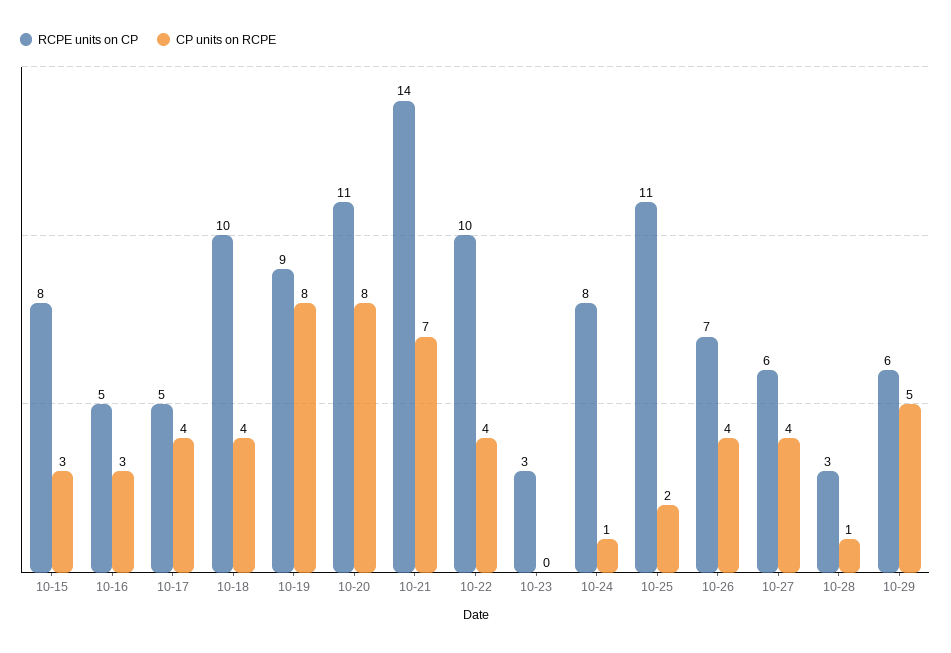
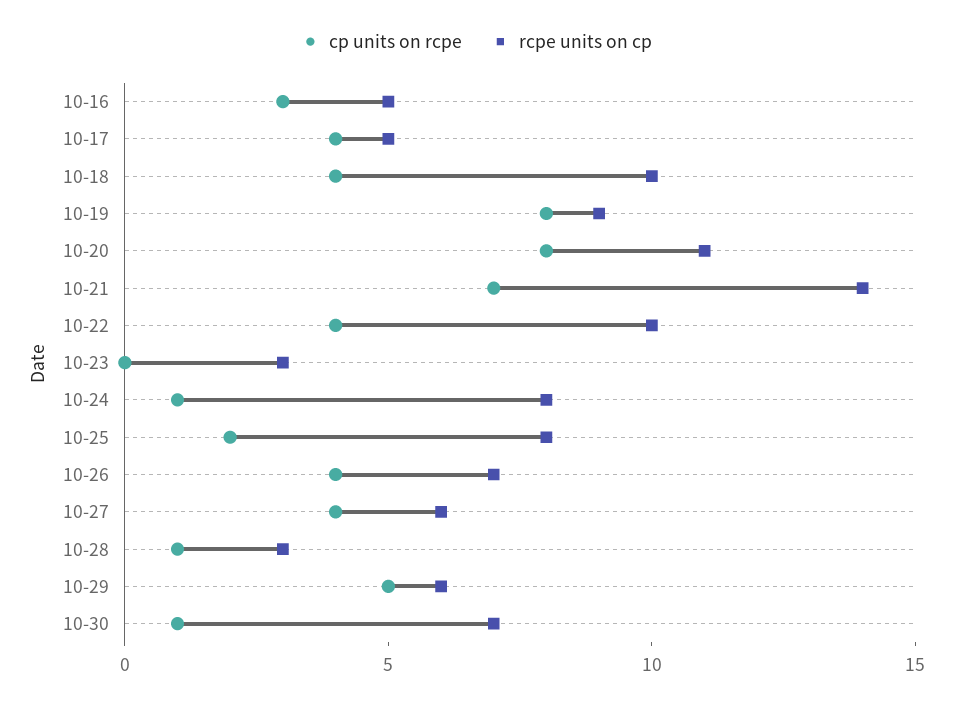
RCPE units on CP, 10-15: 8 -> none
CP units on RCPE, 10-15: 3 -> none
RCPE units on CP, 10-25: 11 -> 8
CP units on RCPE, 10-30: none -> 1
RCPE units on CP, 10-30: none -> 7

